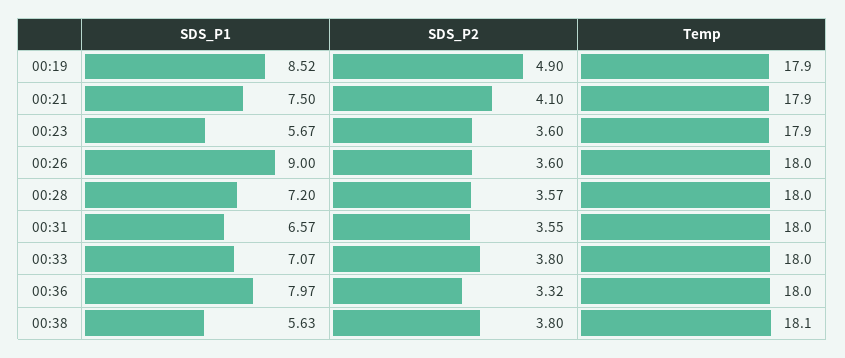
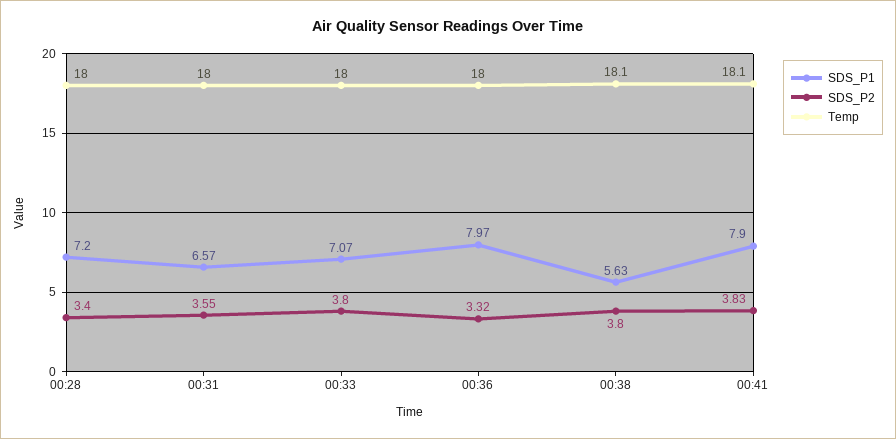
SDS_P1, 00:19: 8.52 -> none
SDS_P2, 00:19: 4.9 -> none
Temp, 00:19: 17.9 -> none
SDS_P1, 00:21: 7.5 -> none
SDS_P2, 00:21: 4.1 -> none
Temp, 00:21: 17.9 -> none
SDS_P1, 00:23: 5.67 -> none
SDS_P2, 00:23: 3.6 -> none
Temp, 00:23: 17.9 -> none
SDS_P1, 00:26: 9 -> none
SDS_P2, 00:26: 3.6 -> none
Temp, 00:26: 18 -> none
SDS_P2, 00:28: 3.57 -> 3.4
SDS_P1, 00:41: none -> 7.9
SDS_P2, 00:41: none -> 3.83
Temp, 00:41: none -> 18.1

